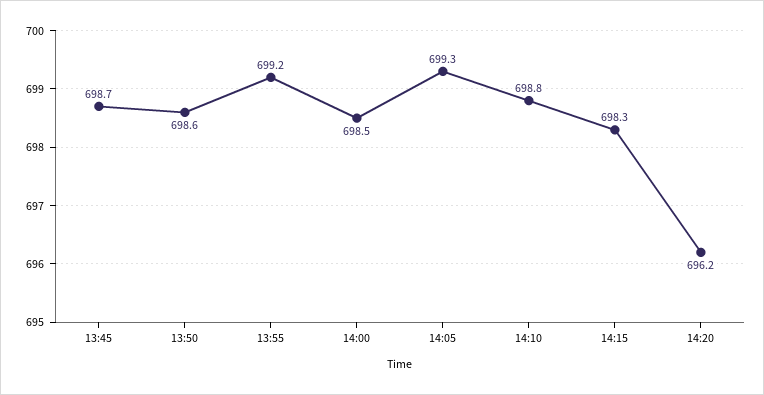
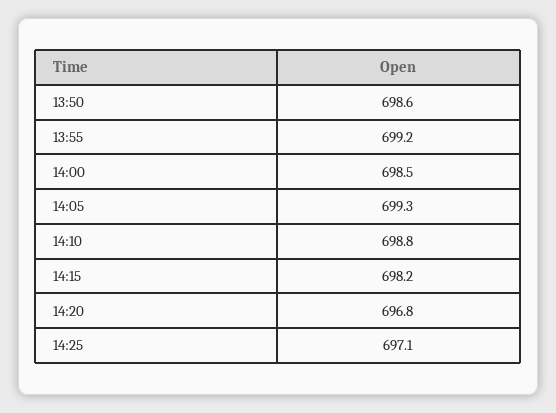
13:45: 698.7 -> none
14:15: 698.3 -> 698.2
14:20: 696.2 -> 696.8
14:25: none -> 697.1

